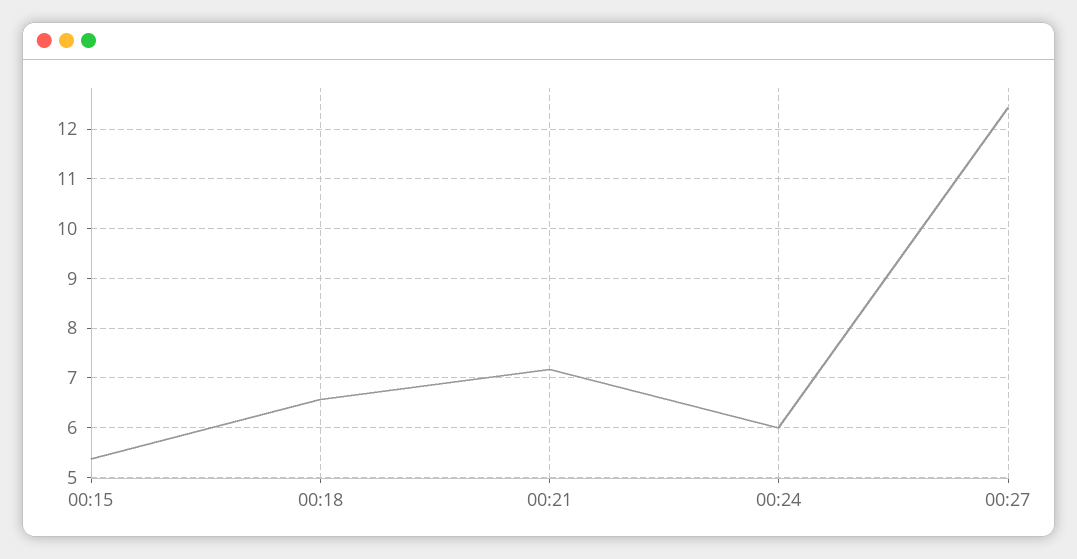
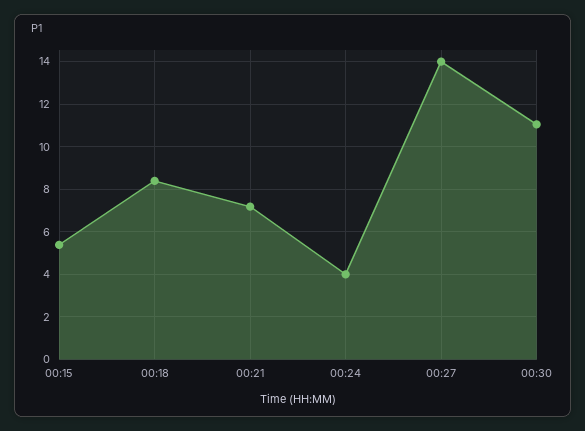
00:18: 6.6 -> 8.5
00:24: 6 -> 4
00:27: 12.4 -> 14
00:30: none -> 11

